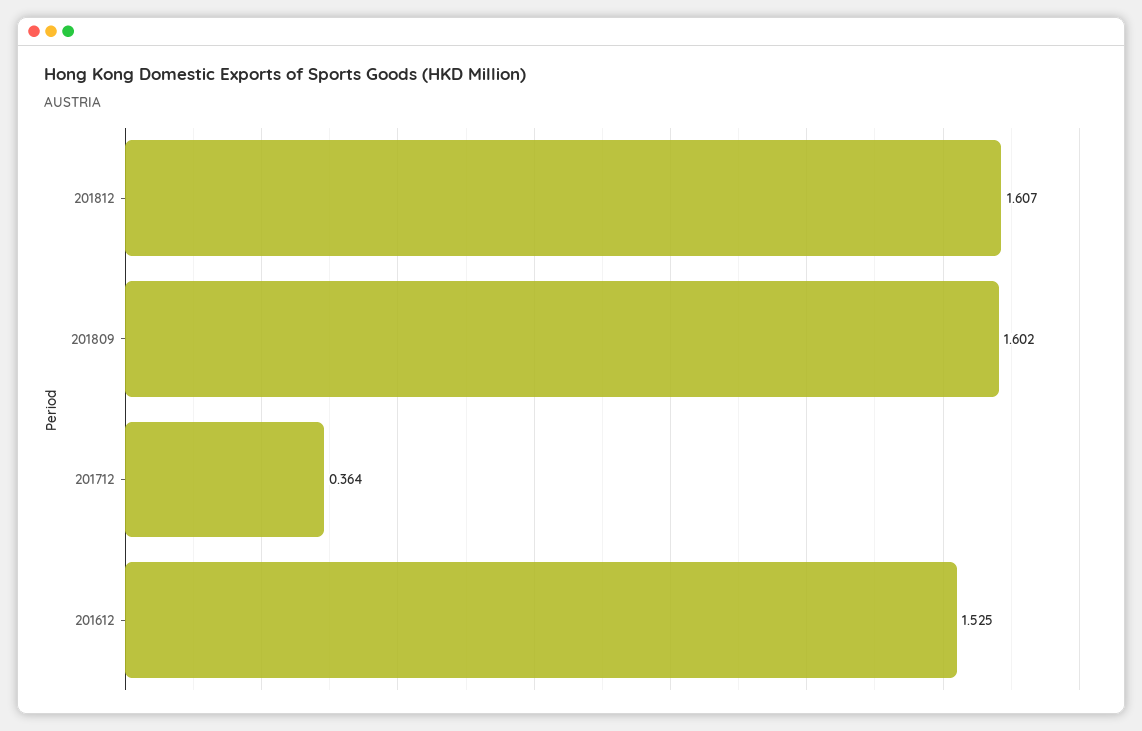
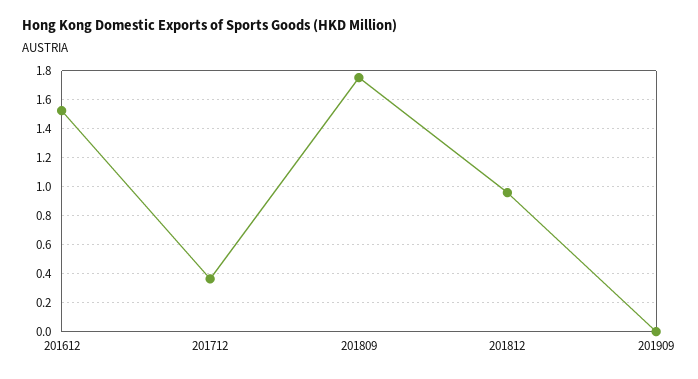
201812: 1.607 -> 0.95
201809: 1.602 -> 1.75
201909: none -> 0

